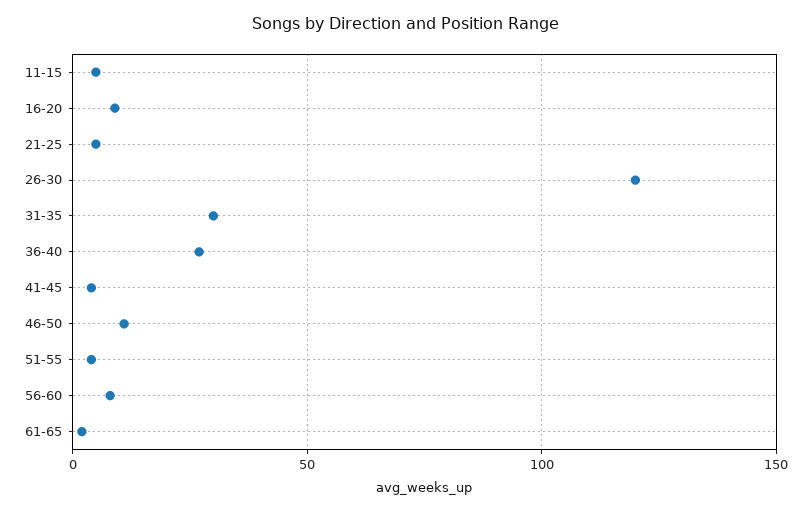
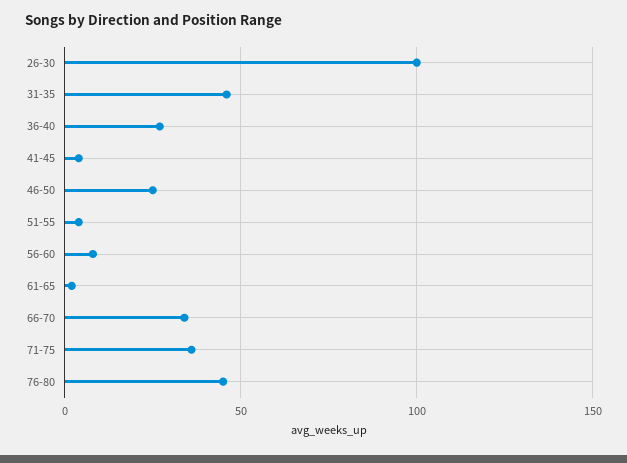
11-15: 5 -> none
16-20: 10 -> none
21-25: 5 -> none
26-30: 120 -> 100
31-35: 30 -> 45
46-50: 10 -> 25
66-70: none -> 35
71-75: none -> 35
76-80: none -> 45

